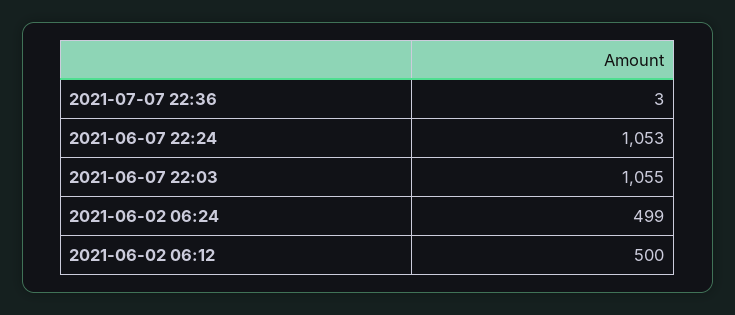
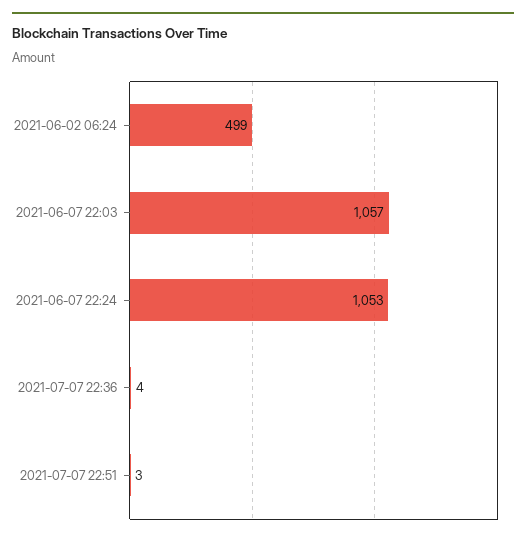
2021-07-07 22:36: 3 -> 4
2021-06-07 22:03: 1055 -> 1057
2021-06-02 06:12: 500 -> none
2021-07-07 22:51: none -> 3

